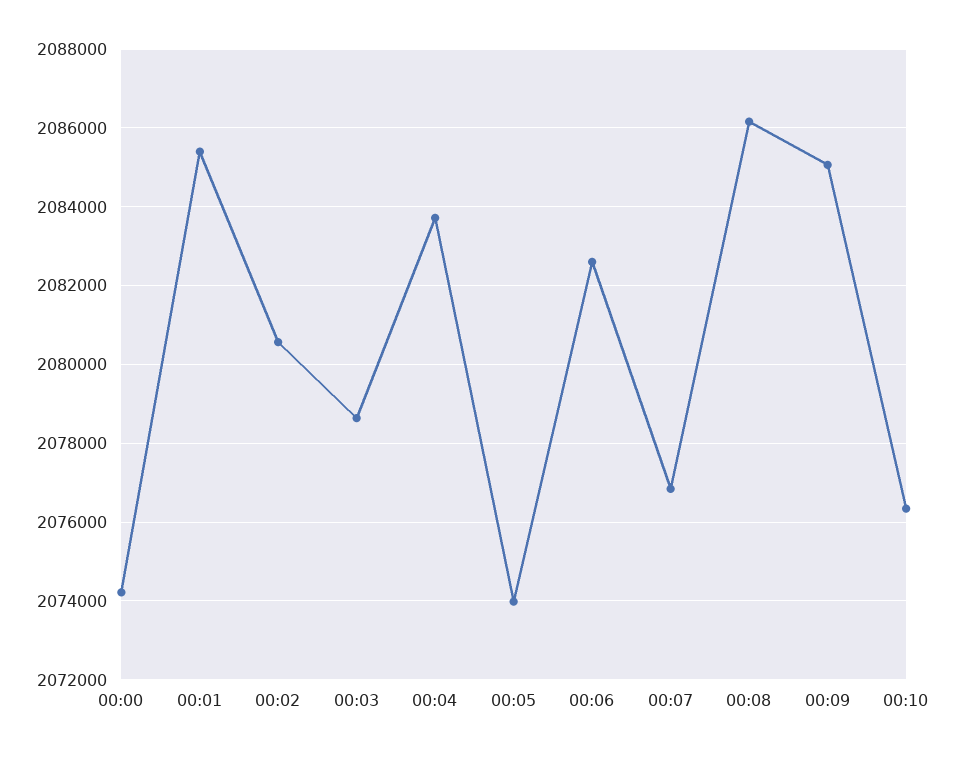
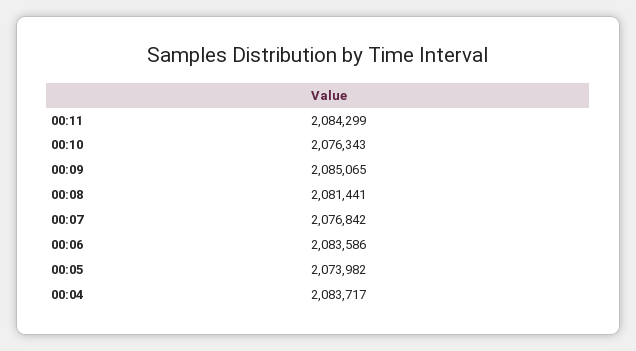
00:00: 2074200 -> none
00:01: 2085400 -> none
00:02: 2080600 -> none
00:03: 2078600 -> none
00:06: 2082600 -> 2083586
00:08: 2086200 -> 2081441
00:11: none -> 2084299

